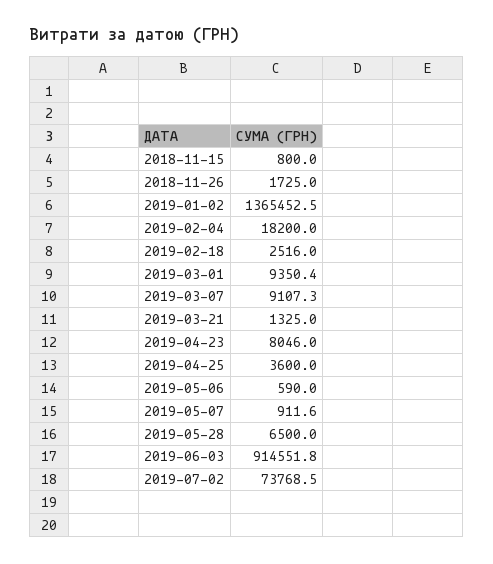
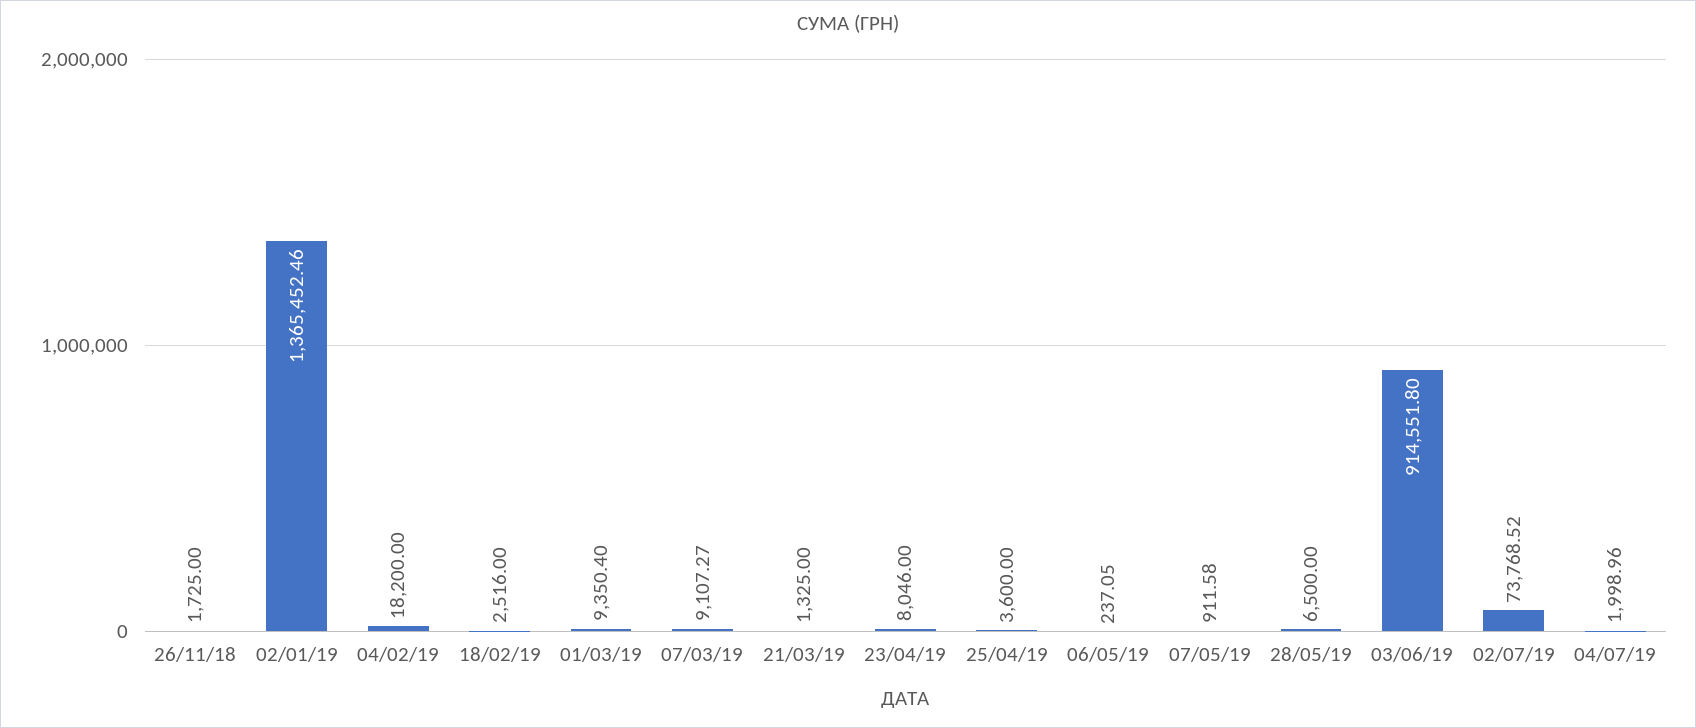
2018-11-15: 800 -> none
2019-05-06: 590 -> 237.05
04/07/19: none -> 1998.96

